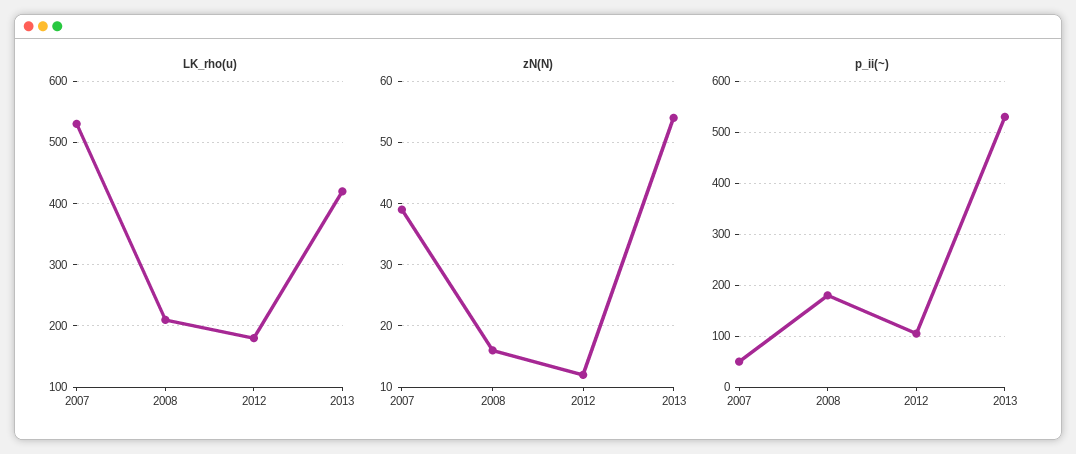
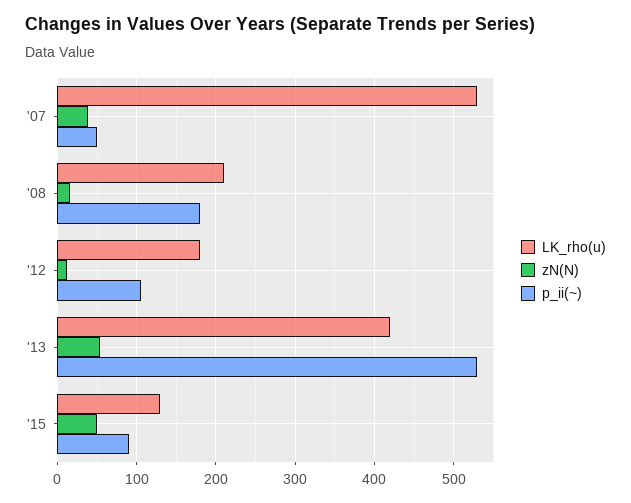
LK_rho(u), '15: none -> 130
zN(N), '15: none -> 50
p_ii(~), '15: none -> 90

